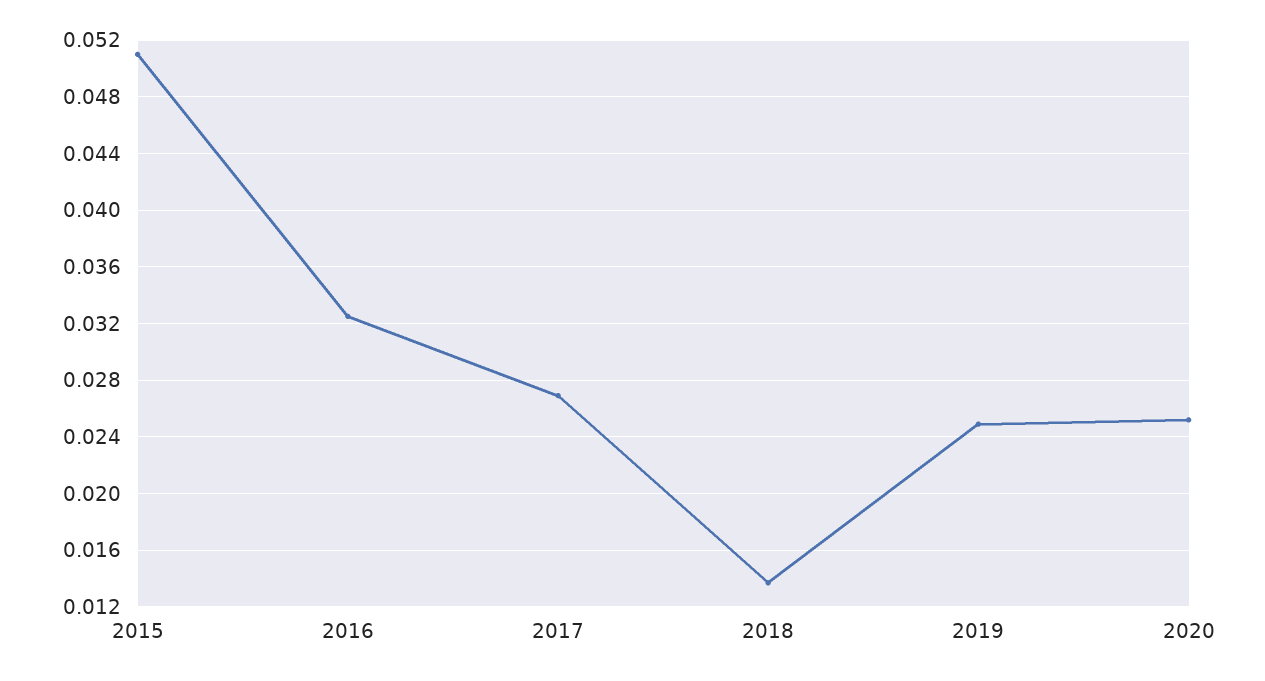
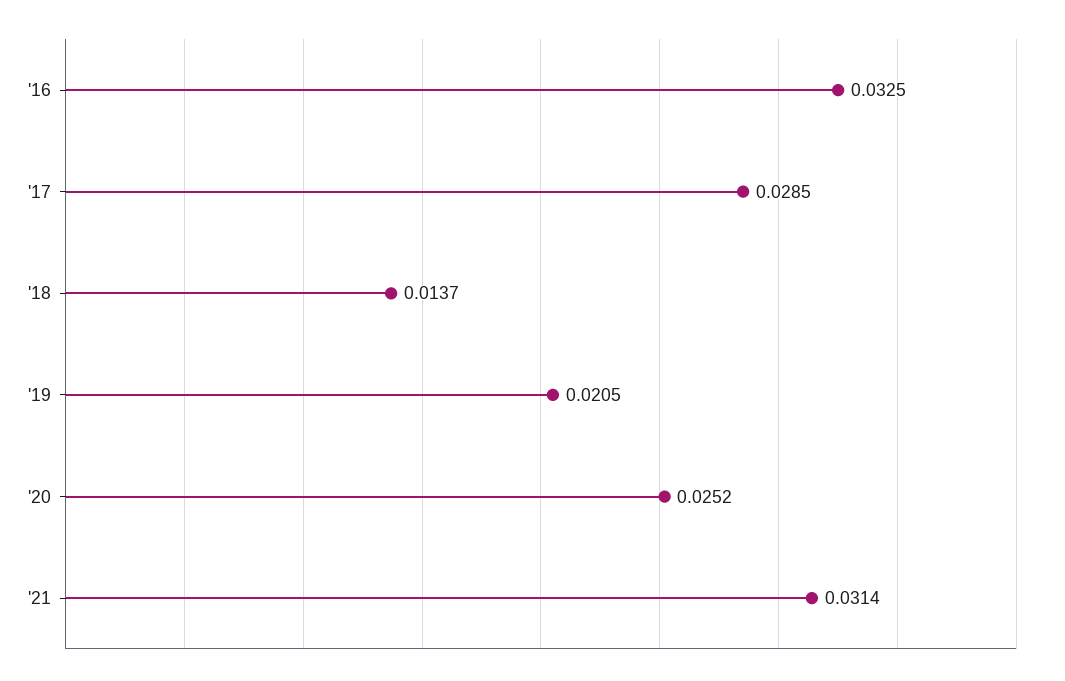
2015: 0.051 -> none
2017: 0.027 -> 0.0285
2019: 0.025 -> 0.0205
'21: none -> 0.0314

